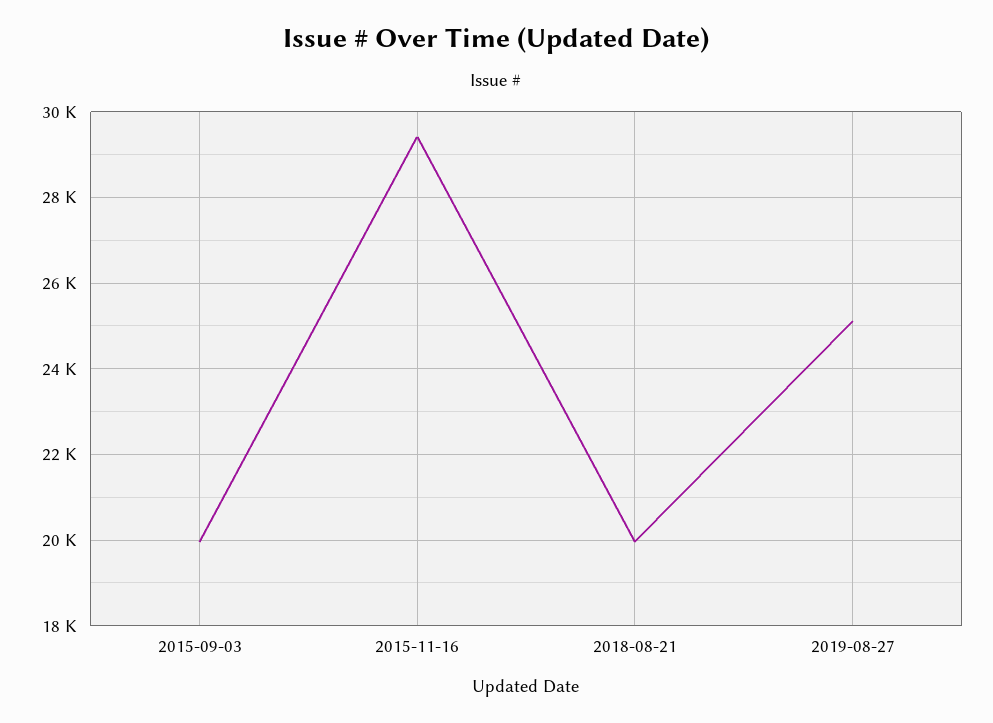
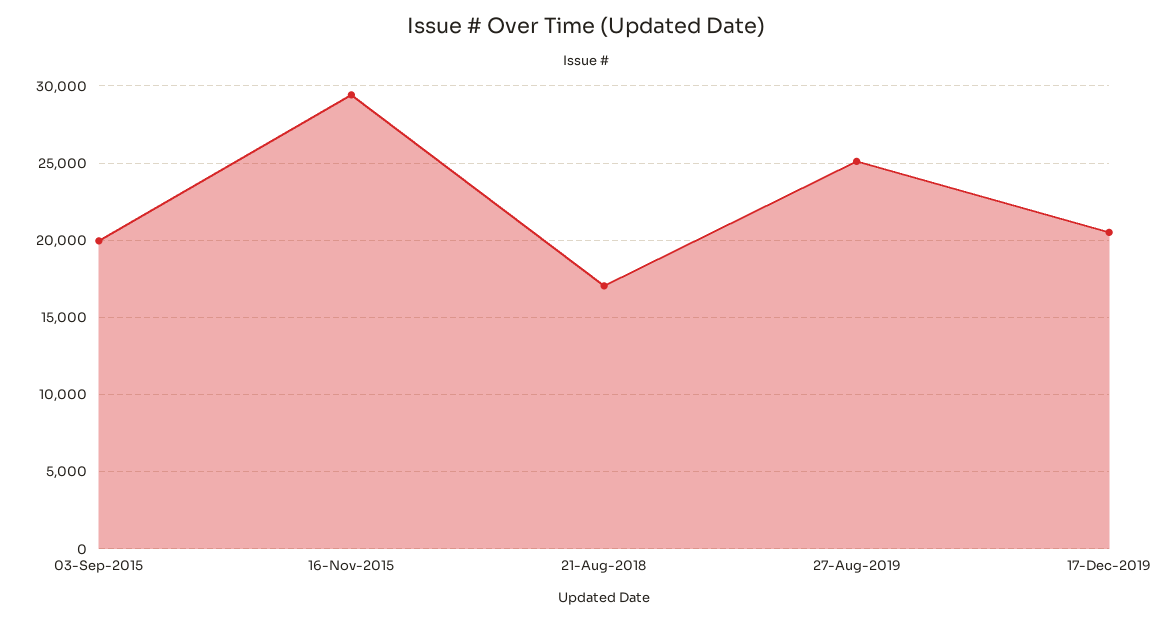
2018-08-21: 20000 -> 17000
17-Dec-2019: none -> 20500

